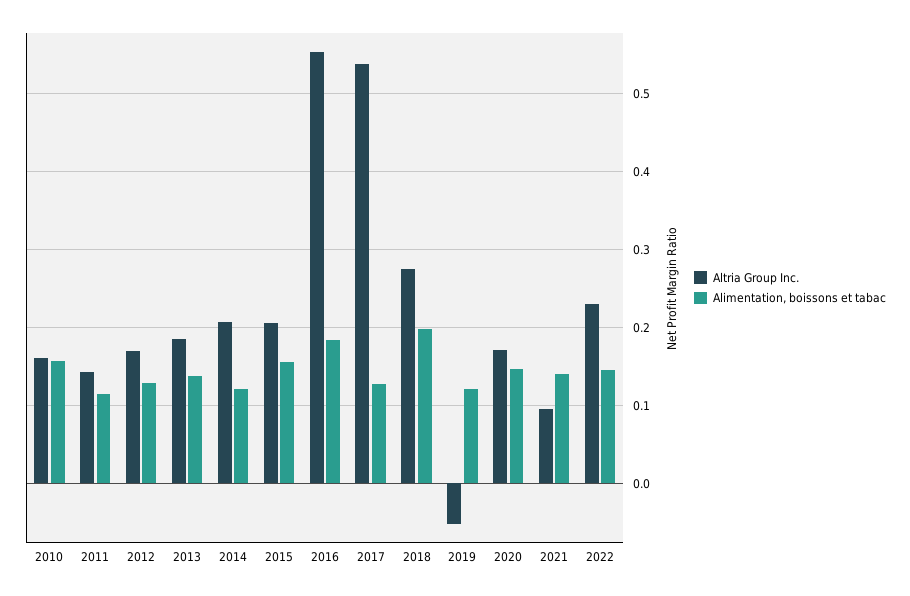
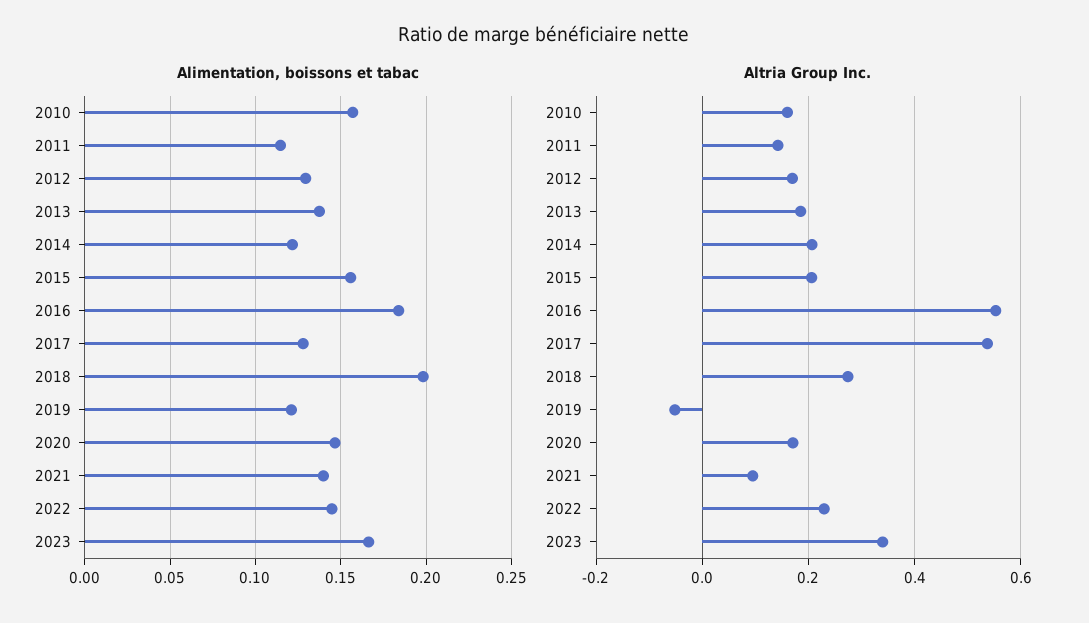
Alimentation, boissons et tabac, 2023: none -> 0.165
Altria Group Inc., 2023: none -> 0.34

